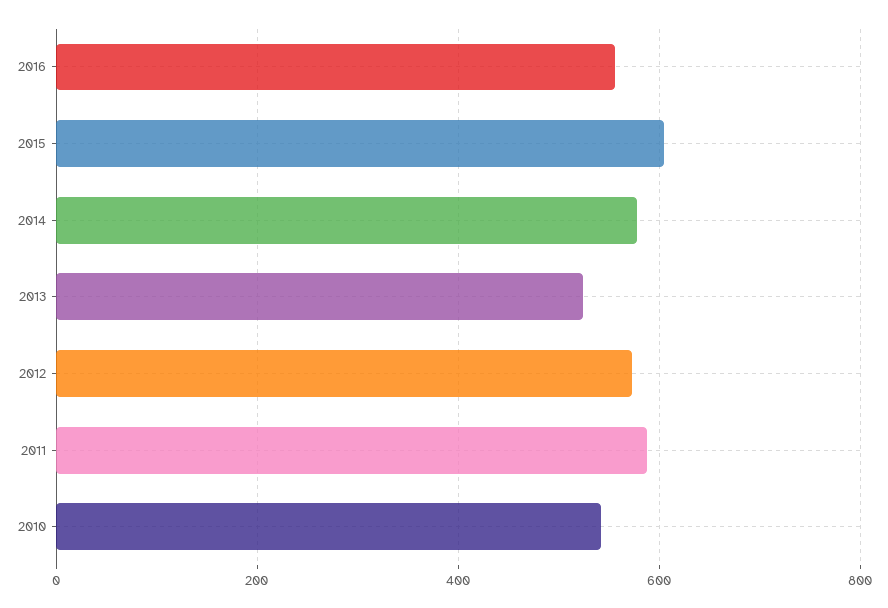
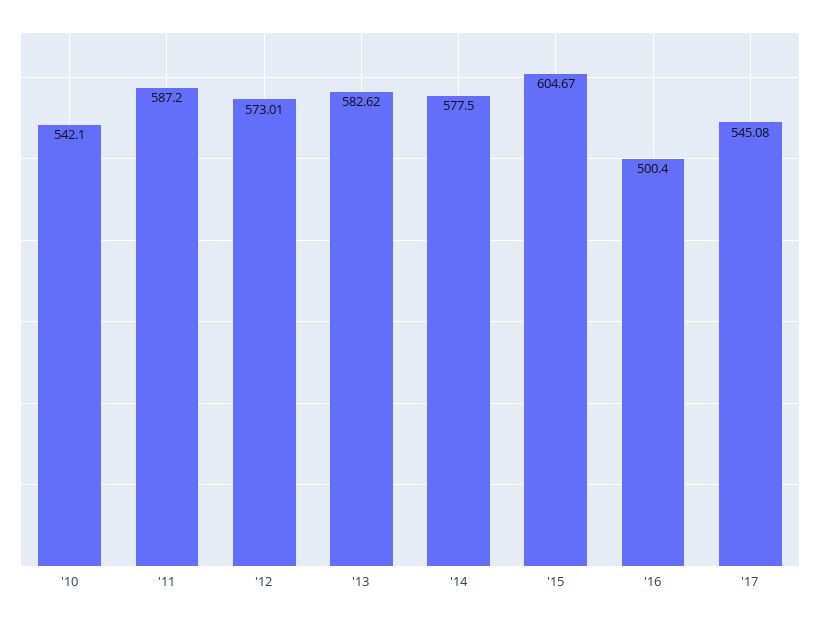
2016: 560 -> 500.4
2013: 520 -> 582.62
'17: none -> 545.08

